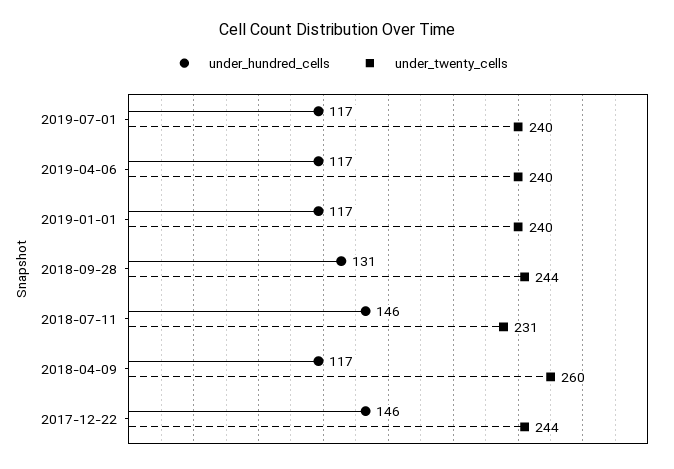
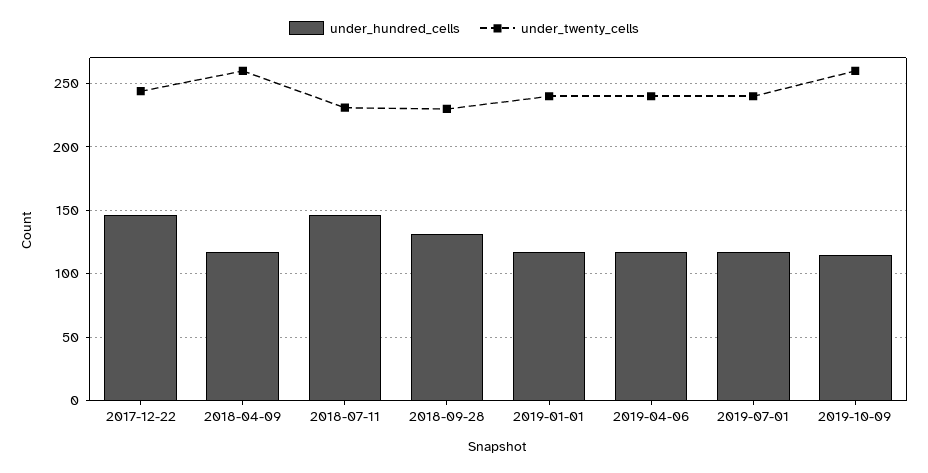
under_twenty_cells, 2018-09-28: 244 -> 230
under_hundred_cells, 2019-10-09: none -> 115
under_twenty_cells, 2019-10-09: none -> 260

